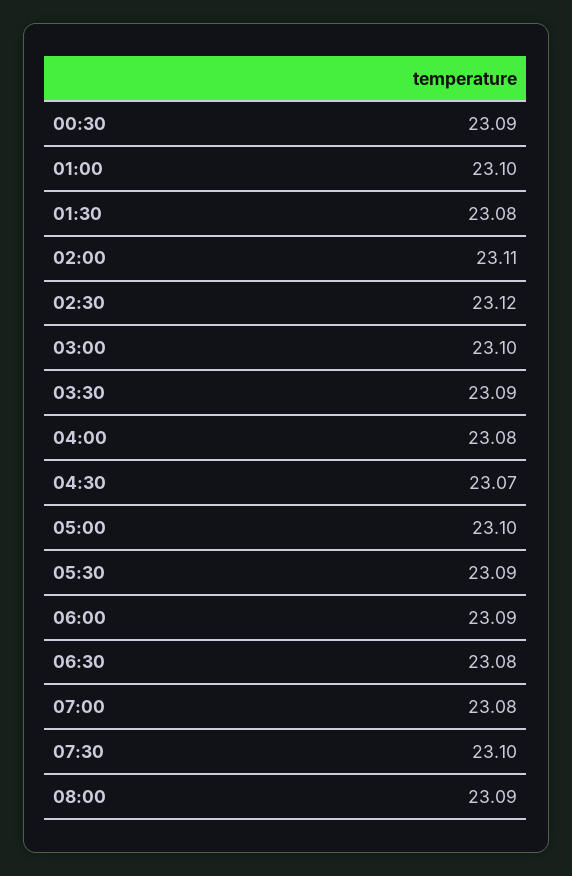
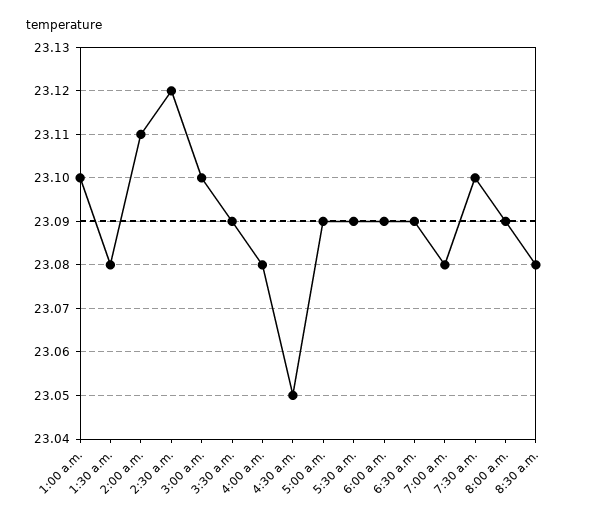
00:30: 23.09 -> none
04:30: 23.07 -> 23.05
05:00: 23.1 -> 23.09
06:30: 23.08 -> 23.09
8:30 a.m.: none -> 23.08

